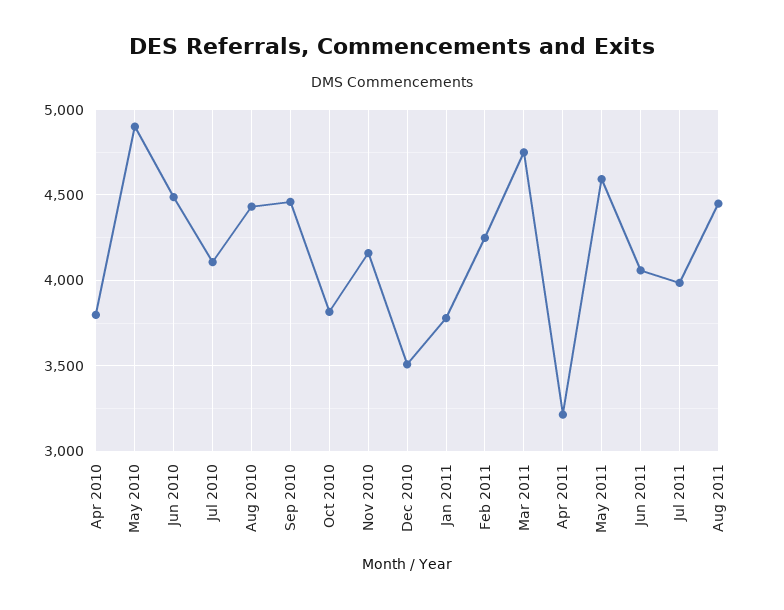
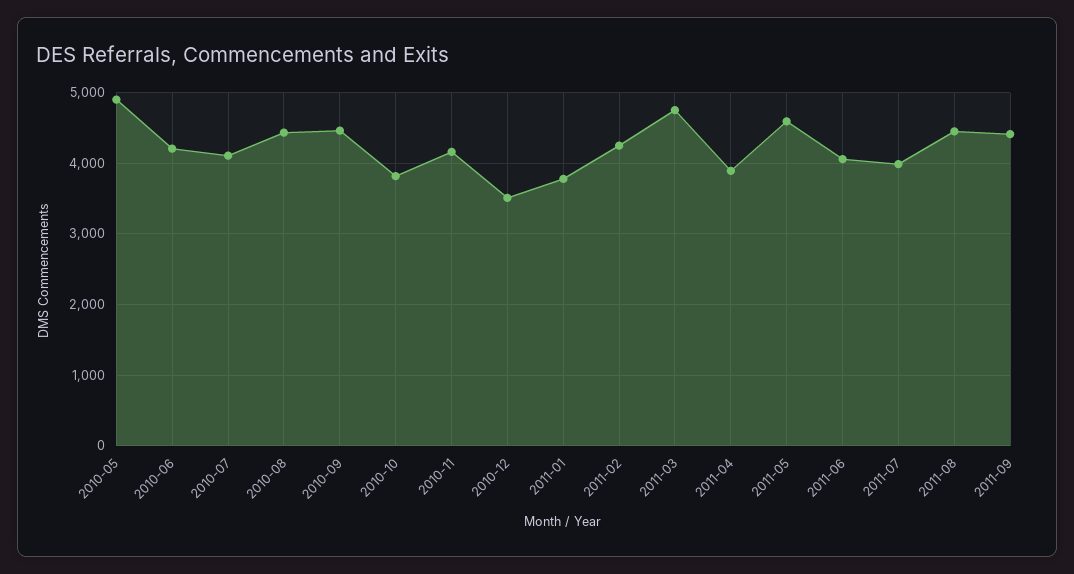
Apr 2010: 3800 -> none
Jun 2010: 4500 -> 4200
Apr 2011: 3200 -> 3900
2011-09: none -> 4400

